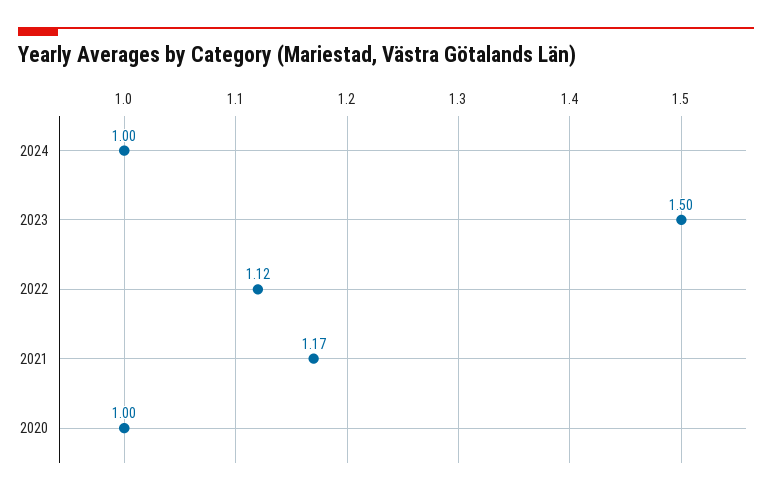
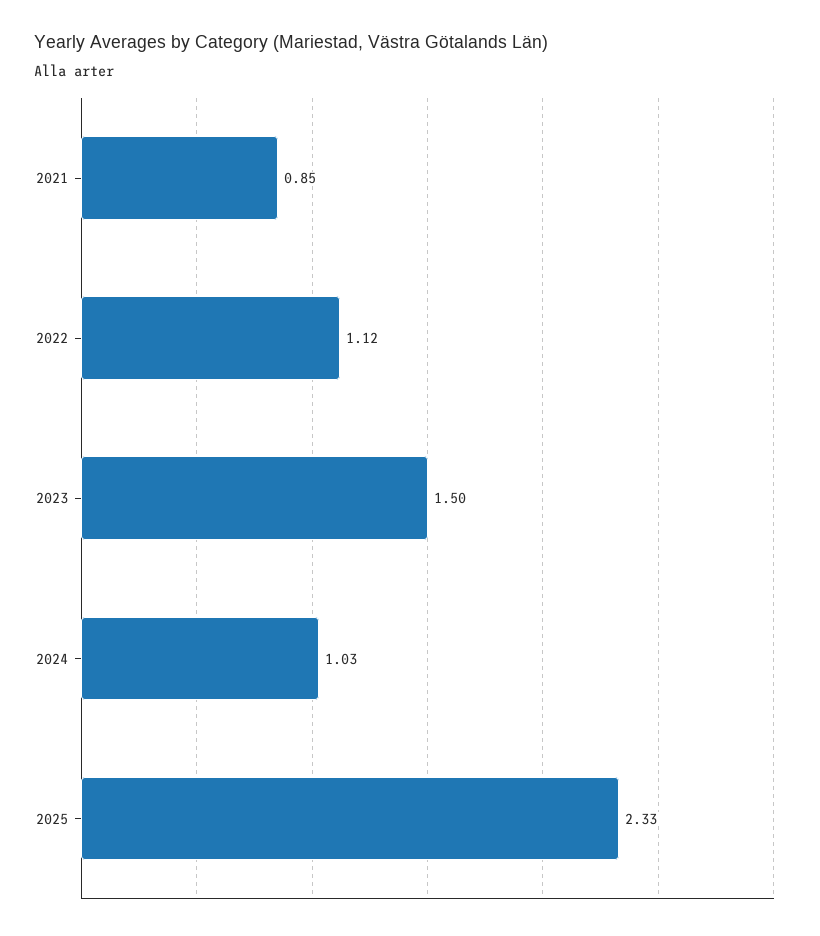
2024: 1 -> 1.03
2021: 1.17 -> 0.85
2020: 1 -> none
2025: none -> 2.33

